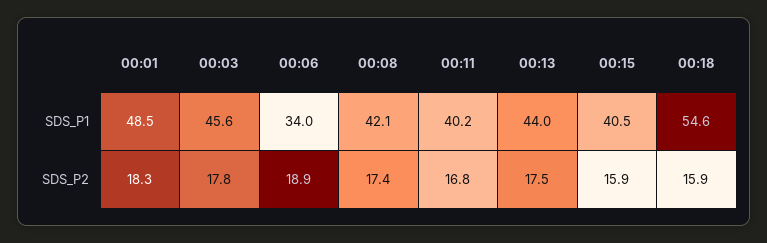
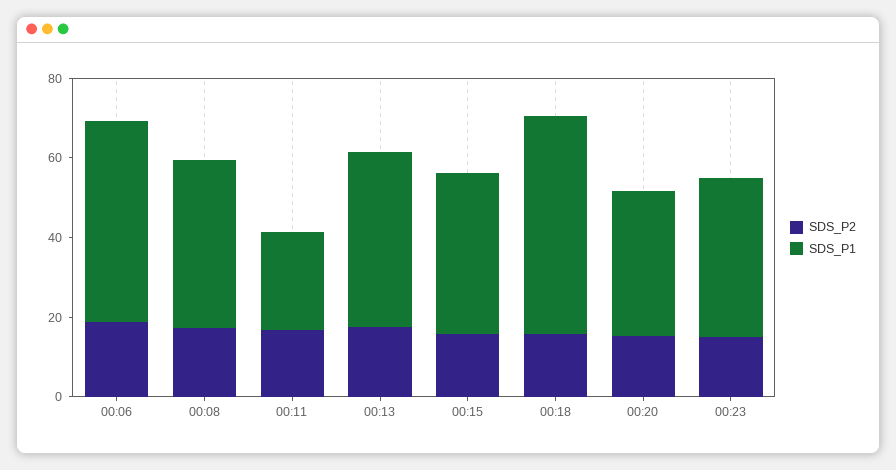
SDS_P1, 00:01: 48.5 -> none
SDS_P1, 00:03: 45.6 -> none
SDS_P1, 00:06: 34 -> 50
SDS_P1, 00:11: 40.2 -> 25
SDS_P2, 00:01: 18.3 -> none
SDS_P2, 00:03: 17.8 -> none
SDS_P2, 00:20: none -> 15
SDS_P1, 00:20: none -> 35
SDS_P2, 00:23: none -> 15
SDS_P1, 00:23: none -> 40

